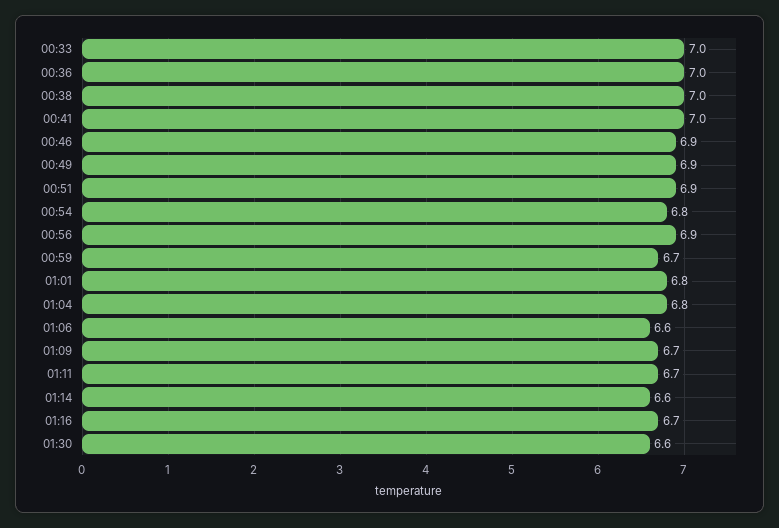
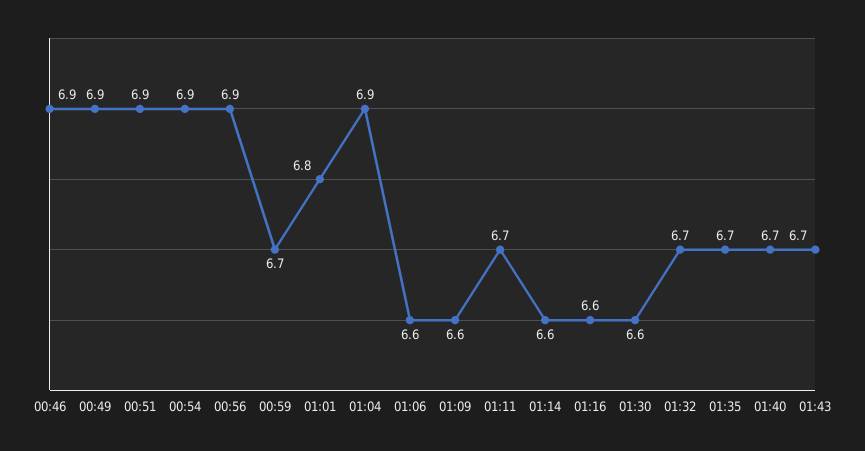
00:33: 7 -> none
00:36: 7 -> none
00:38: 7 -> none
00:41: 7 -> none
00:54: 6.8 -> 6.9
01:04: 6.8 -> 6.9
01:09: 6.7 -> 6.6
01:16: 6.7 -> 6.6
01:32: none -> 6.7
01:35: none -> 6.7
01:40: none -> 6.7
01:43: none -> 6.7

